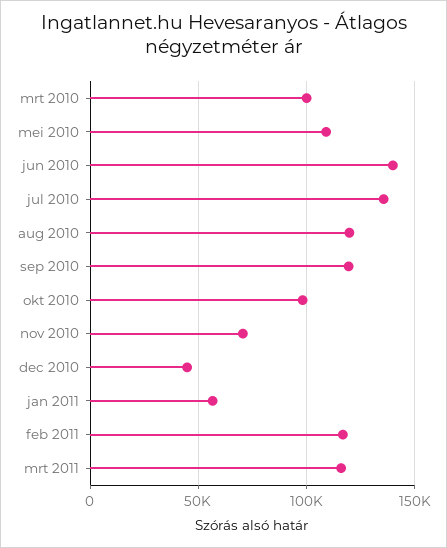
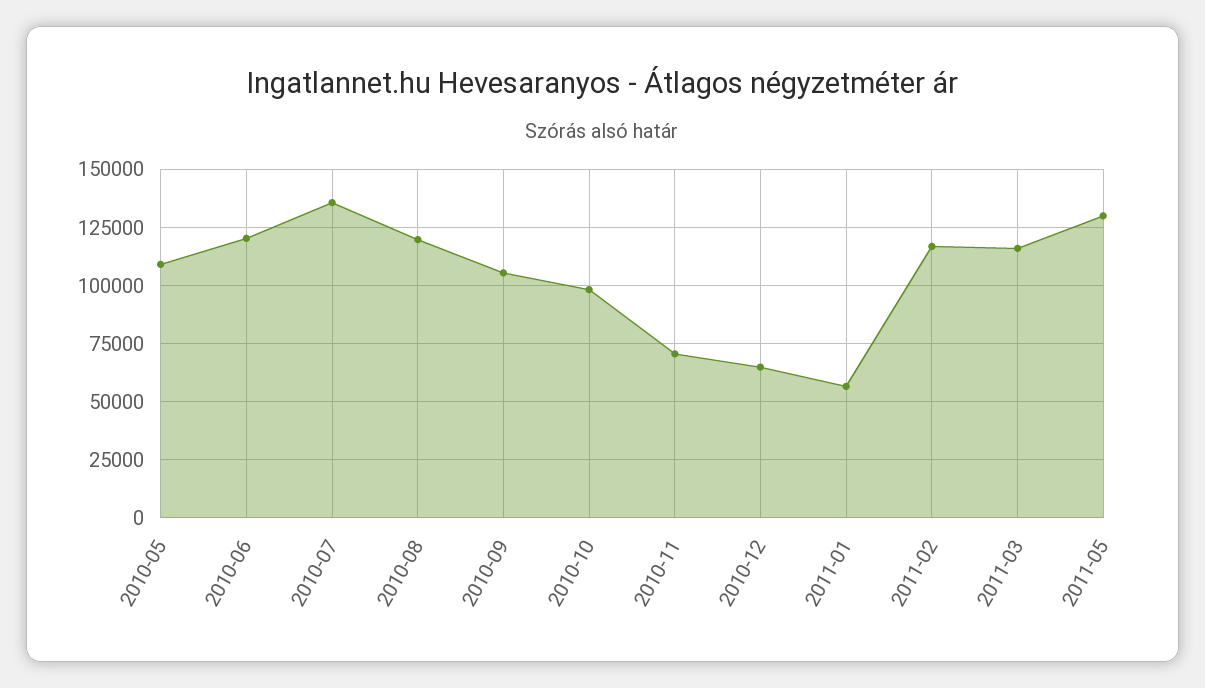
mrt 2010: 100000 -> none
jun 2010: 140000 -> 120000
sep 2010: 120000 -> 105000
dec 2010: 45000 -> 65000
2011-05: none -> 130000

